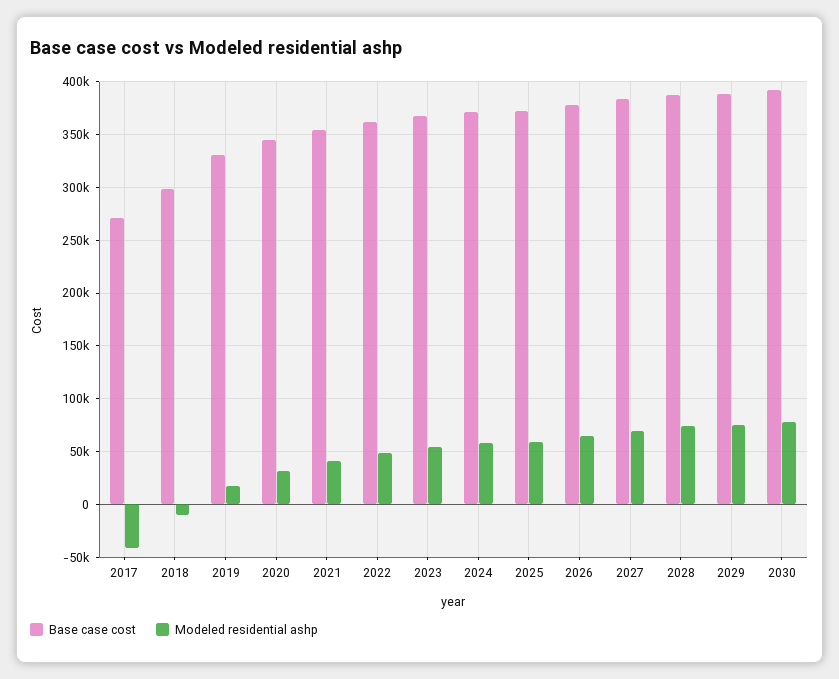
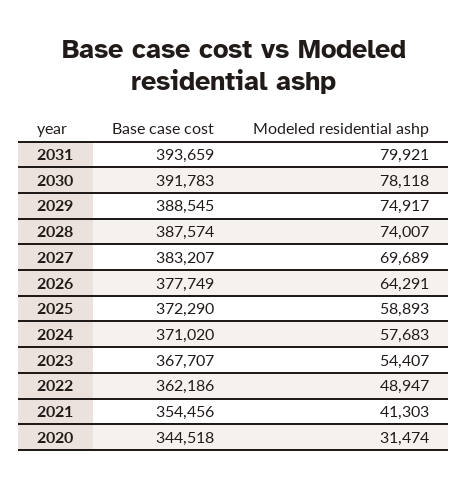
Base case cost, 2017: 270000 -> none
Modeled residential ashp, 2017: -40000 -> none
Base case cost, 2018: 300000 -> none
Modeled residential ashp, 2018: -10000 -> none
Base case cost, 2019: 330000 -> none
Modeled residential ashp, 2019: 20000 -> none
Base case cost, 2031: none -> 393659
Modeled residential ashp, 2031: none -> 79921

